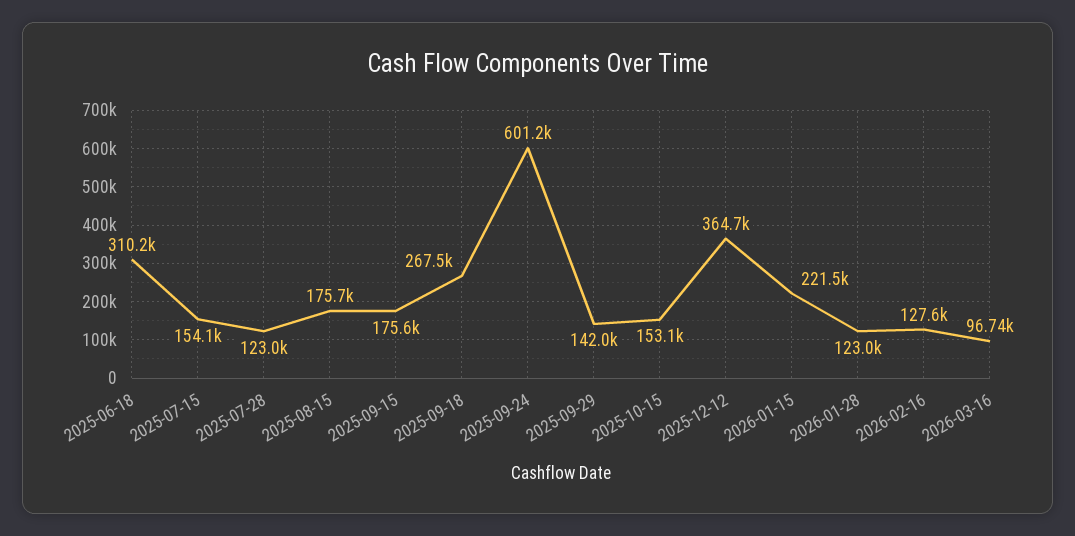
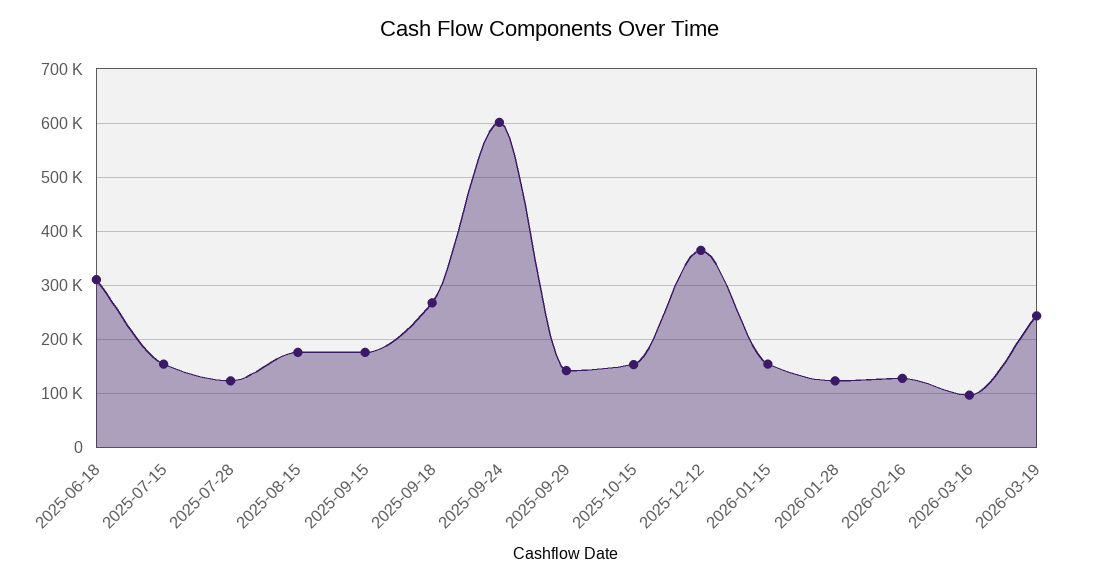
2026-01-15: 221500 -> 160000
2026-03-19: none -> 240000

